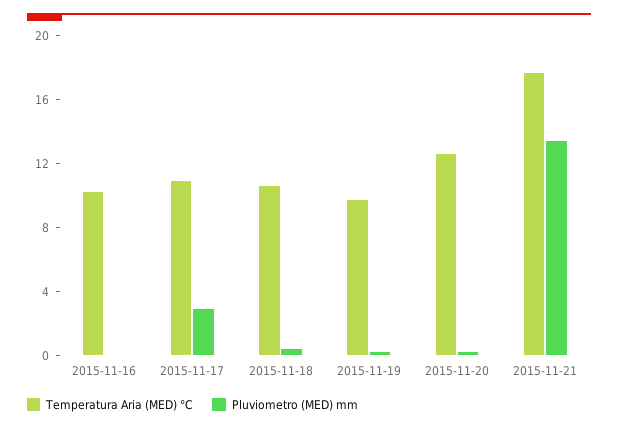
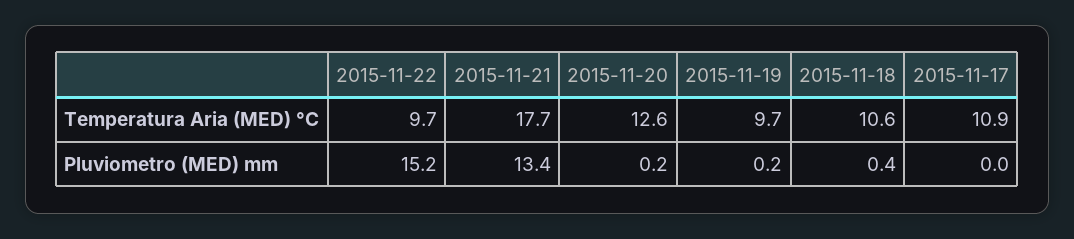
Temperatura Aria (MED) °C, 2015-11-16: 10 -> none
Pluviometro (MED) mm, 2015-11-16: 0 -> none
Pluviometro (MED) mm, 2015-11-17: 3 -> 0
Temperatura Aria (MED) °C, 2015-11-22: none -> 9.7
Pluviometro (MED) mm, 2015-11-22: none -> 15.2

